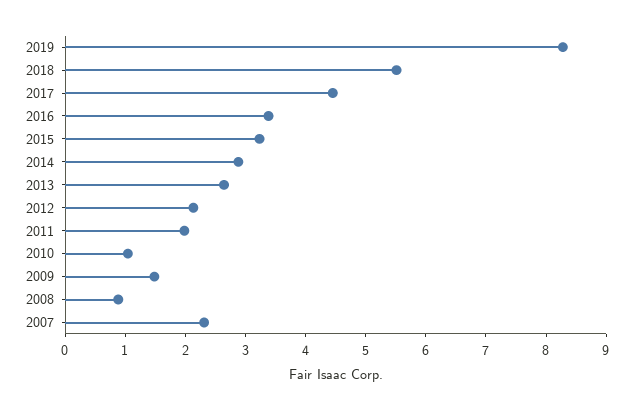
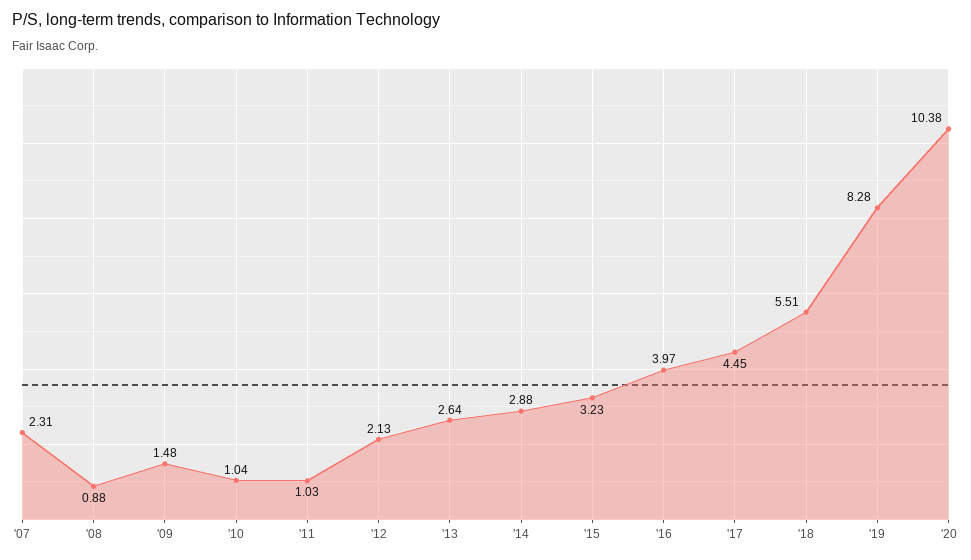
2016: 3.4 -> 3.97
2011: 2 -> 1.03
'20: none -> 10.38

